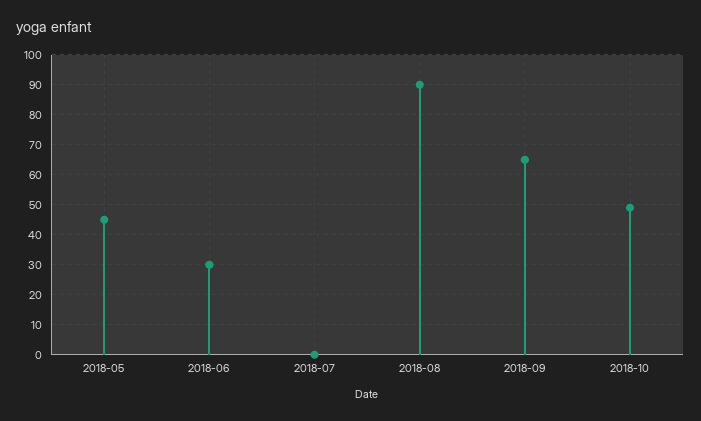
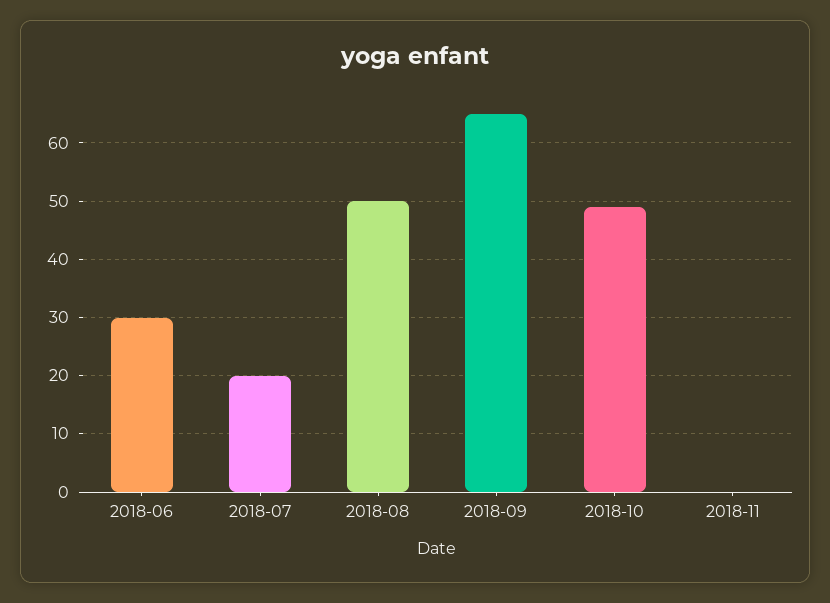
2018-05: 45 -> none
2018-07: 0 -> 20
2018-08: 90 -> 50
2018-11: none -> 0

